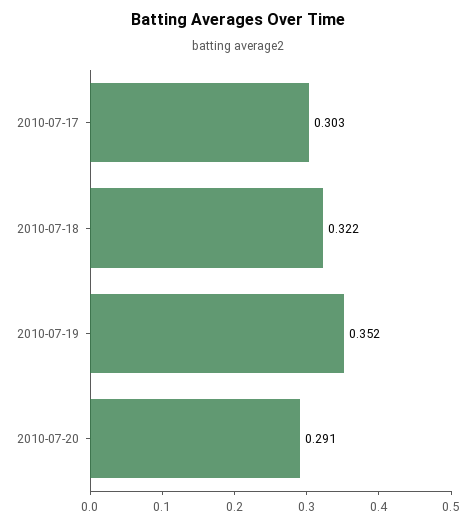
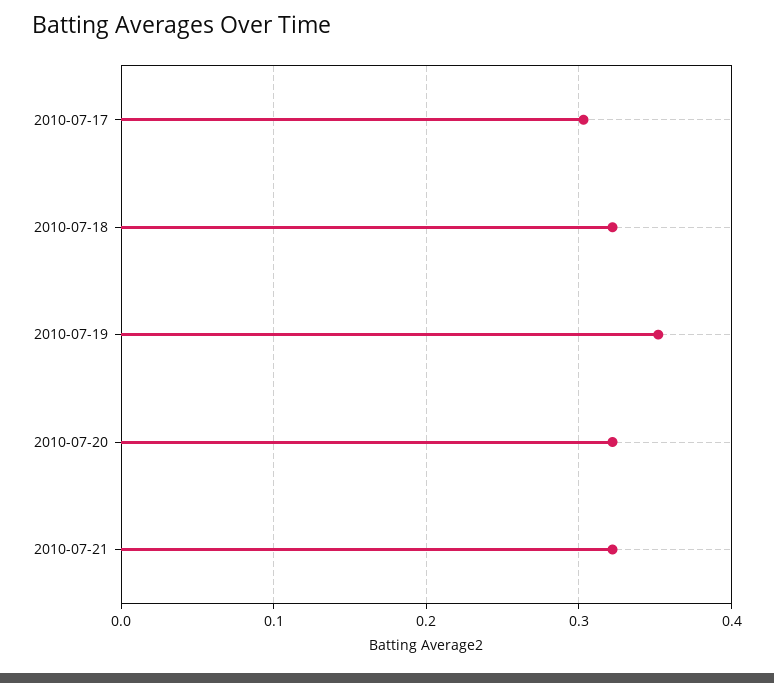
2010-07-20: 0.291 -> 0.32
2010-07-21: none -> 0.32

